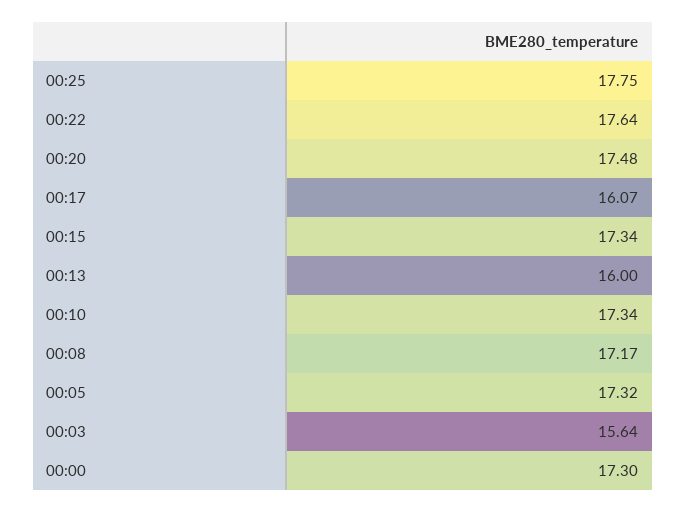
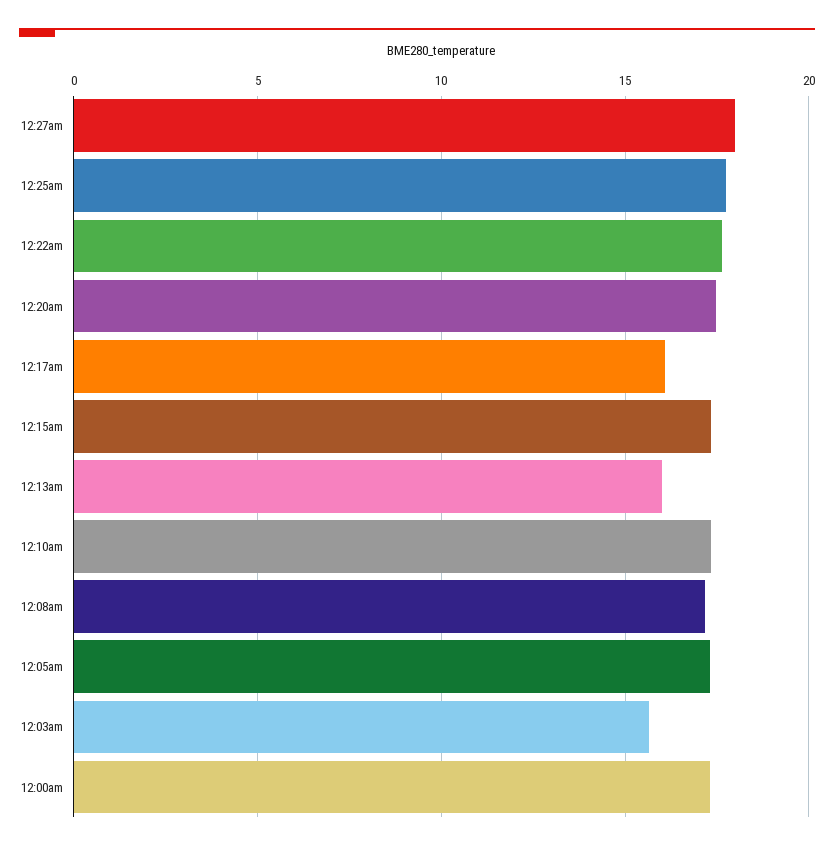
12:27am: none -> 18

